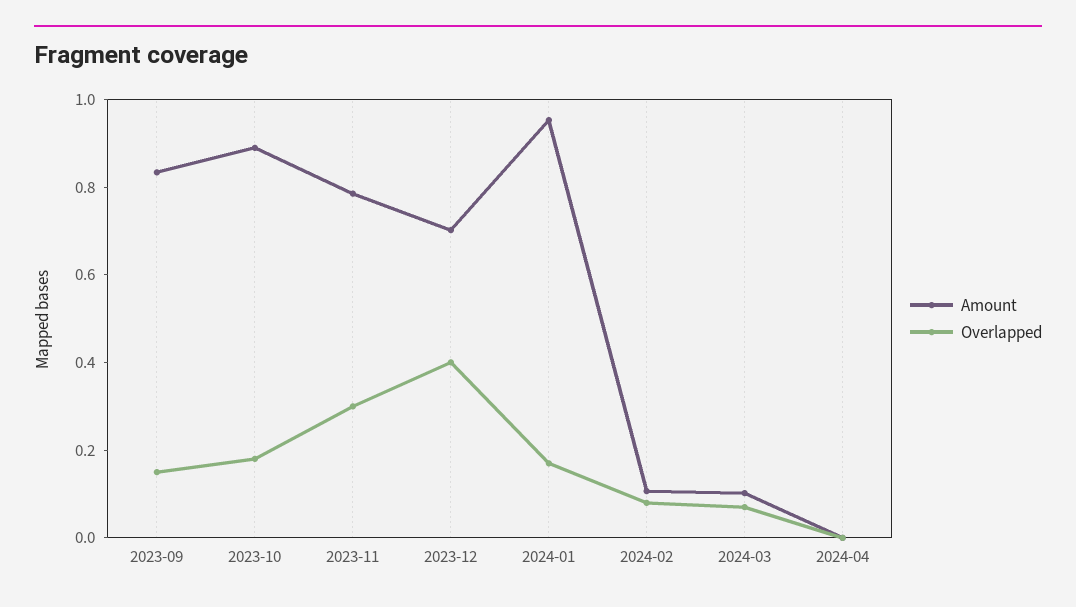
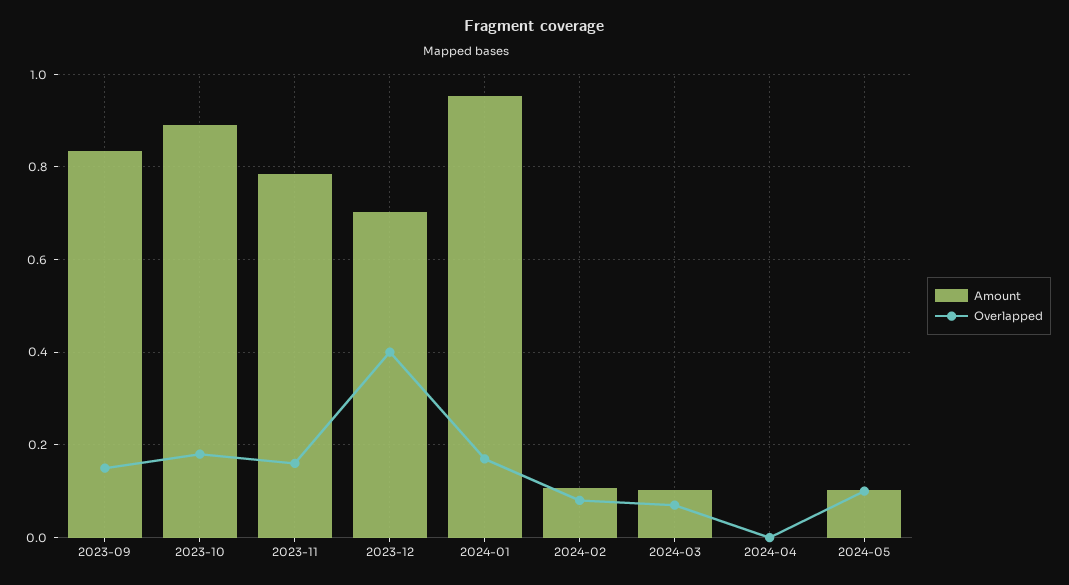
Overlapped, 2023-11: 0.3 -> 0.16
Amount, 2024-05: none -> 0.1
Overlapped, 2024-05: none -> 0.1

